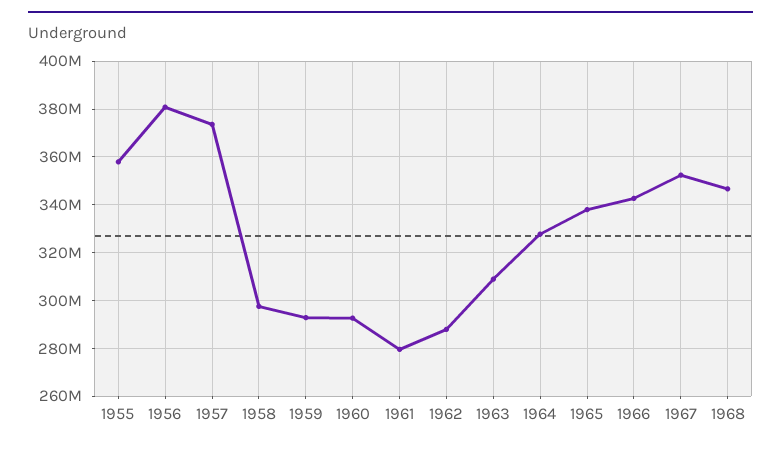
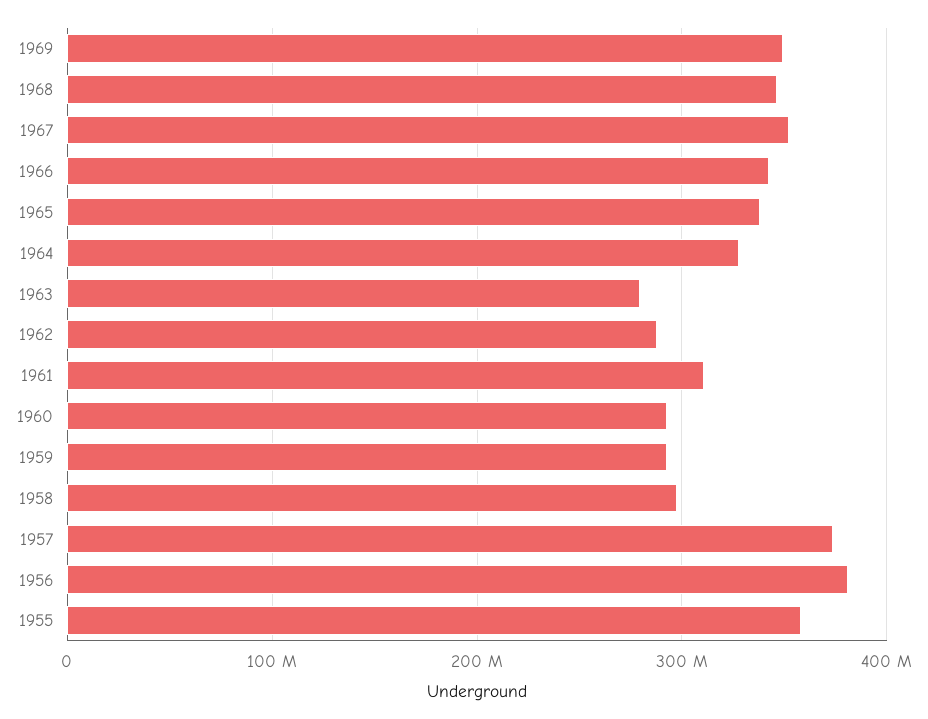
1961: 280000000 -> 310000000
1963: 310000000 -> 280000000
1969: none -> 350000000

